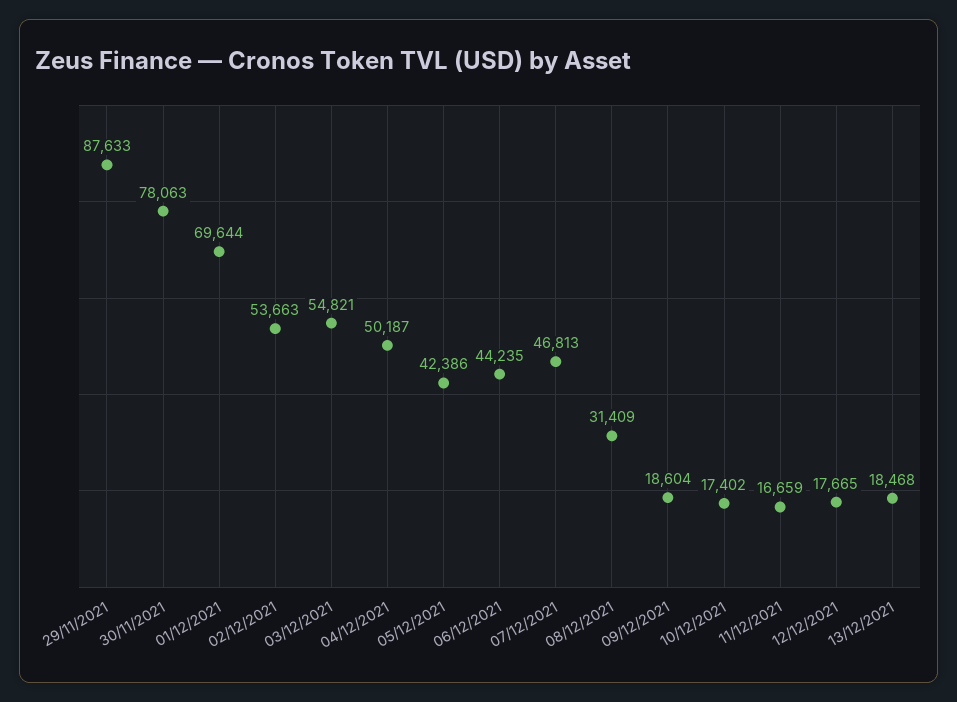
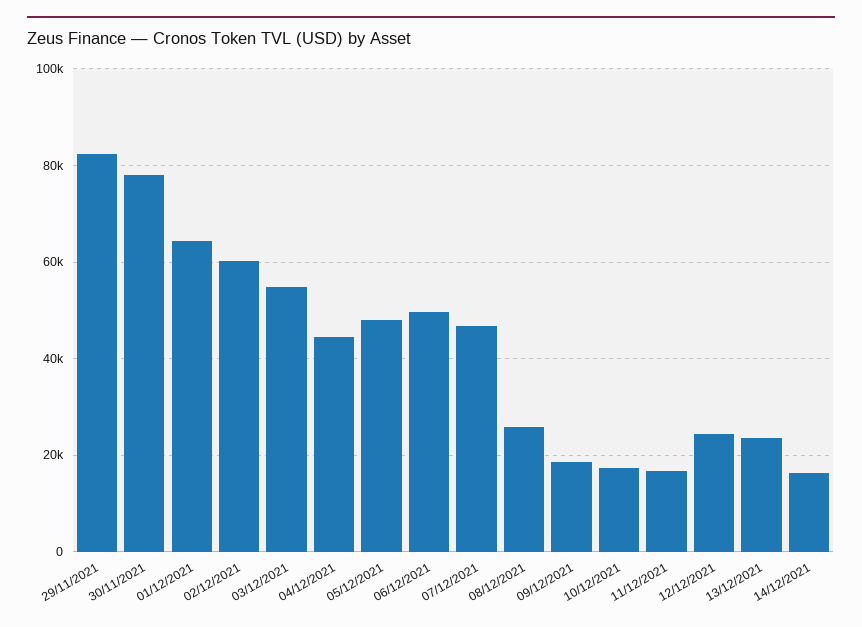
29/11/2021: 87633 -> 82000
01/12/2021: 69644 -> 64000
02/12/2021: 53663 -> 60000
04/12/2021: 50187 -> 44000
05/12/2021: 42386 -> 48000
06/12/2021: 44235 -> 50000
08/12/2021: 31409 -> 26000
12/12/2021: 17665 -> 24000
13/12/2021: 18468 -> 24000
14/12/2021: none -> 16000

